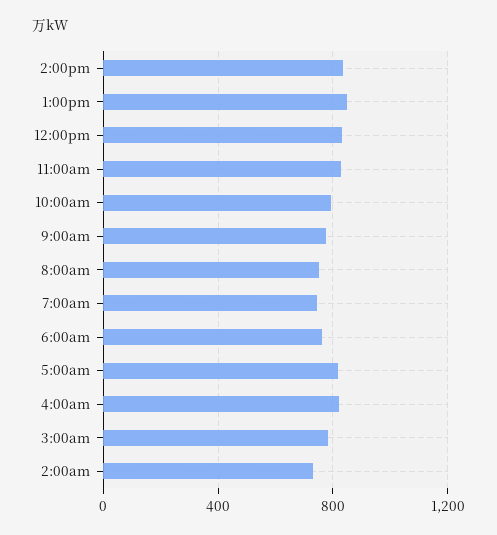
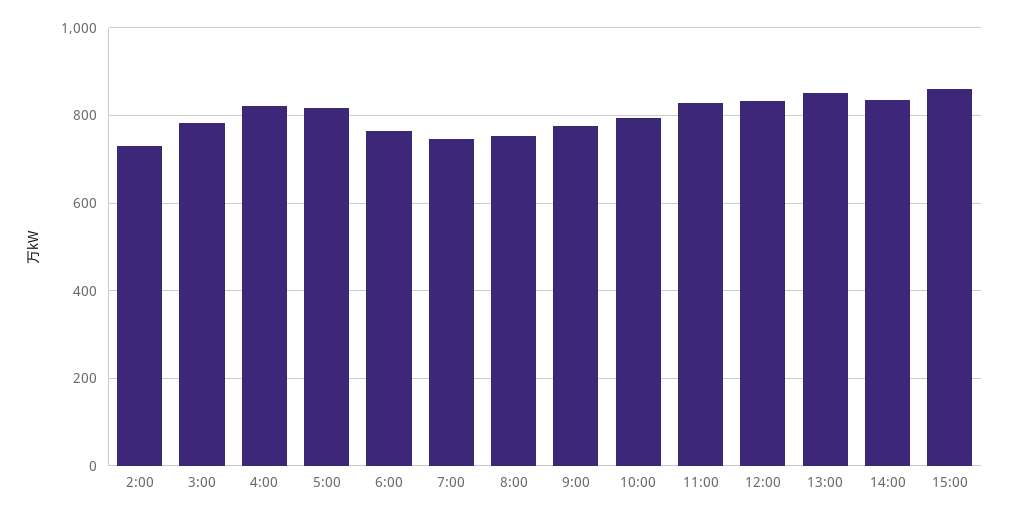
15:00: none -> 860

